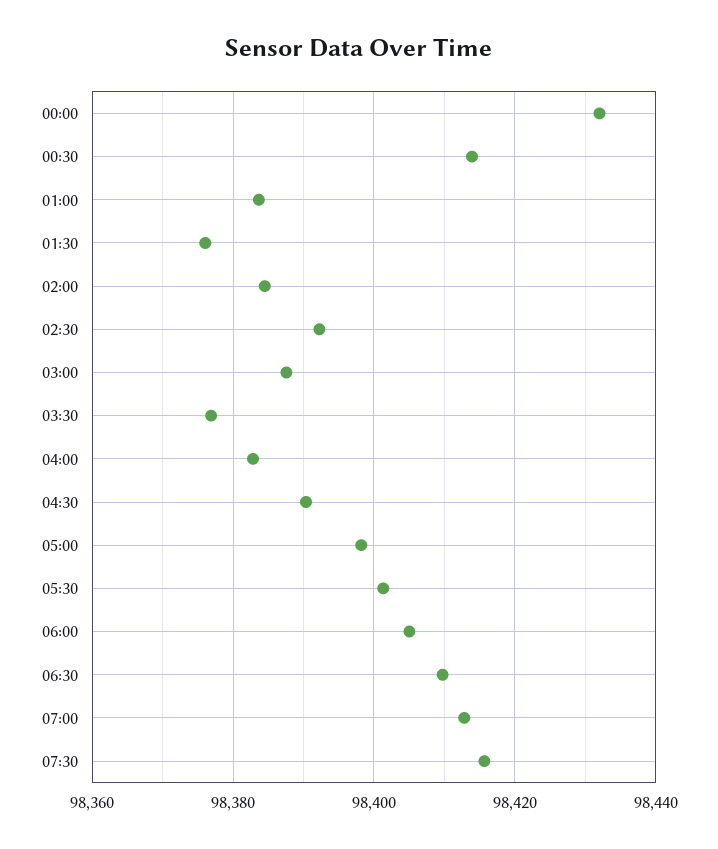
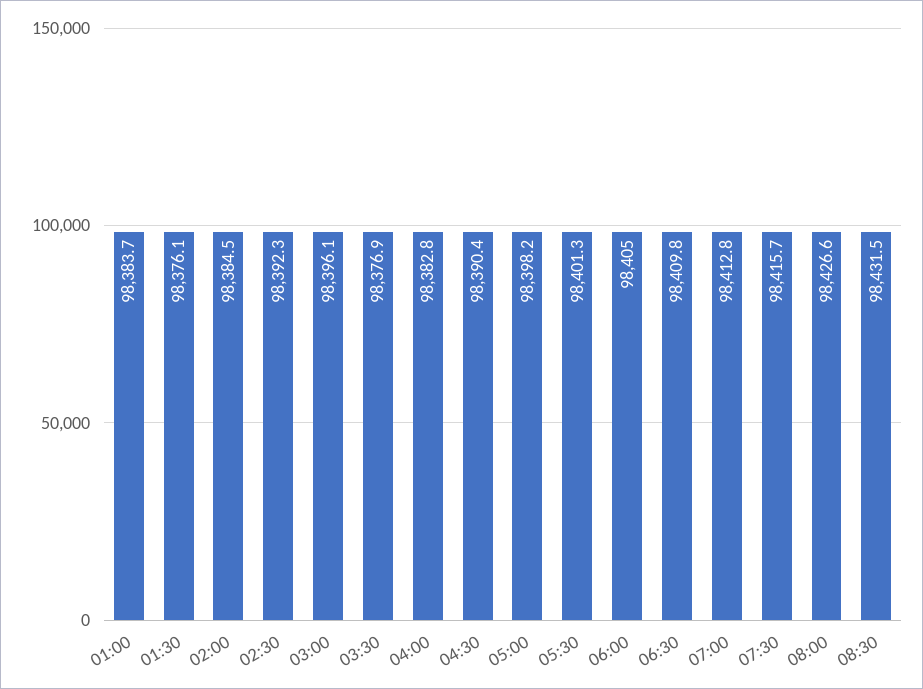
00:00: 98432 -> none
00:30: 98414 -> none
03:00: 98388 -> 98396.1
08:00: none -> 98426.6
08:30: none -> 98431.5

